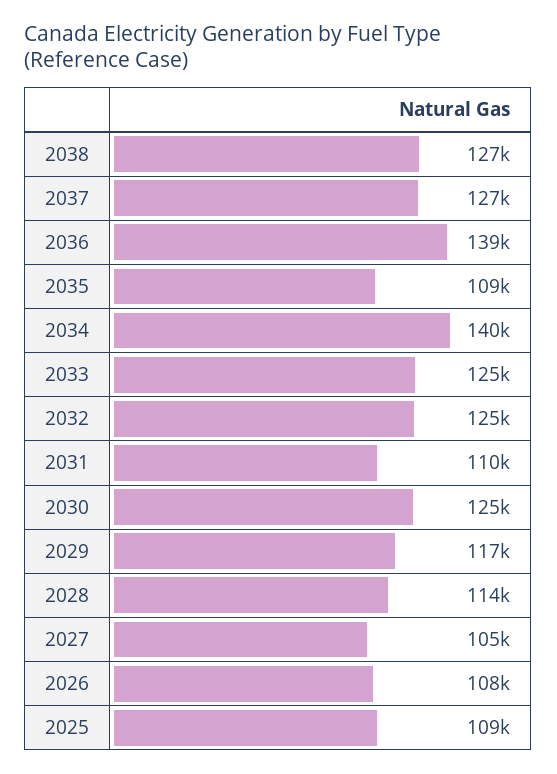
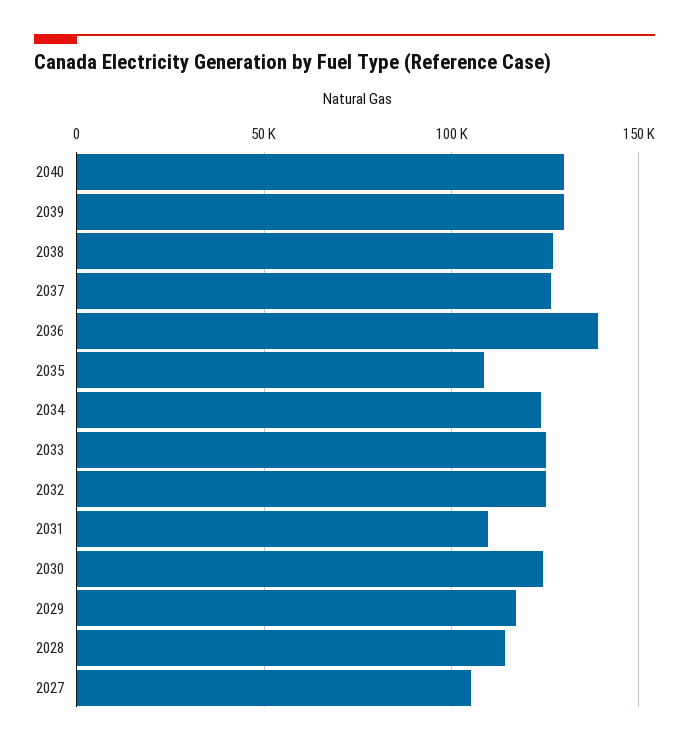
2034: 140000 -> 125000
2026: 108000 -> none
2025: 109000 -> none
2040: none -> 130000
2039: none -> 130000

